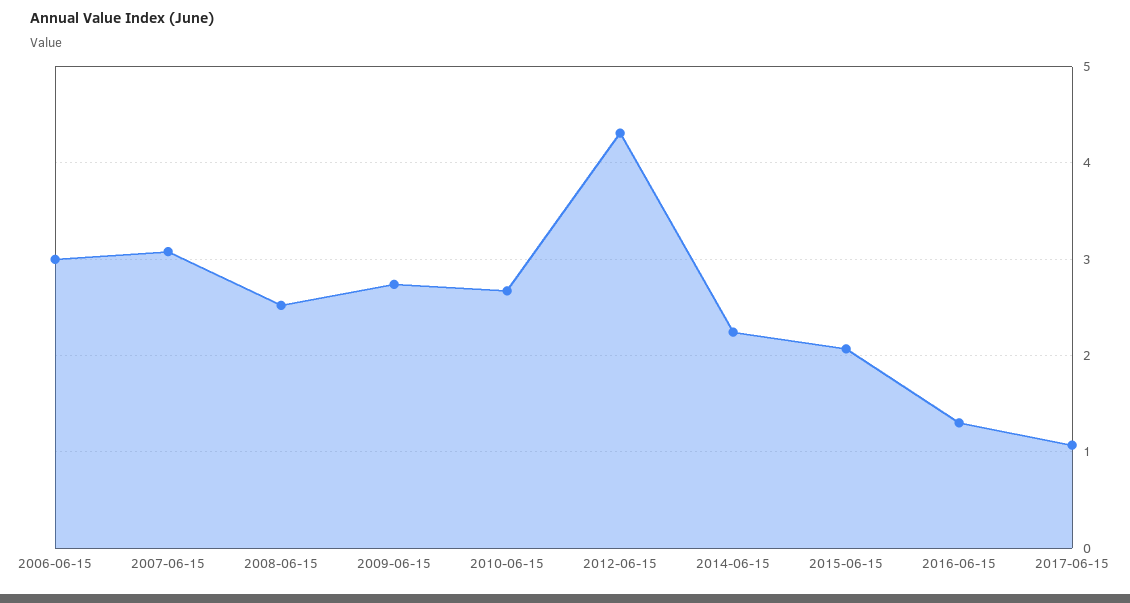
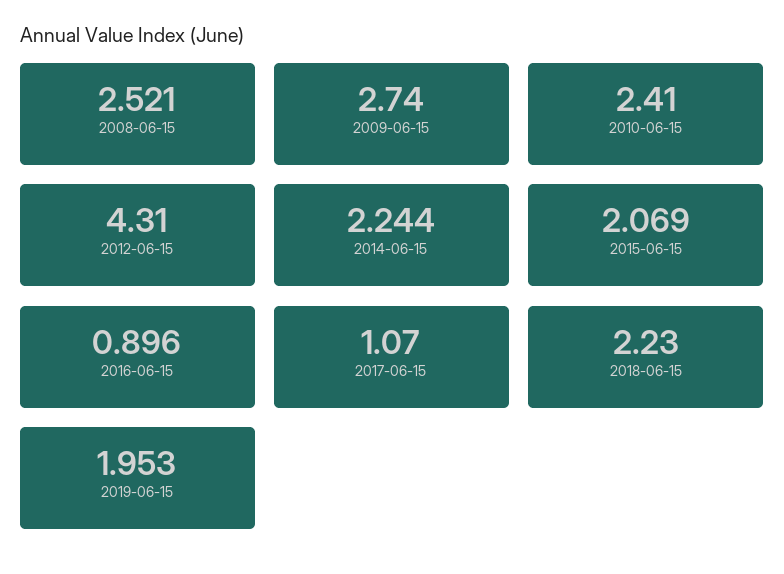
2006-06-15: 3 -> none
2007-06-15: 3.1 -> none
2010-06-15: 2.7 -> 2.41
2016-06-15: 1.3 -> 0.896
2018-06-15: none -> 2.23
2019-06-15: none -> 1.953

